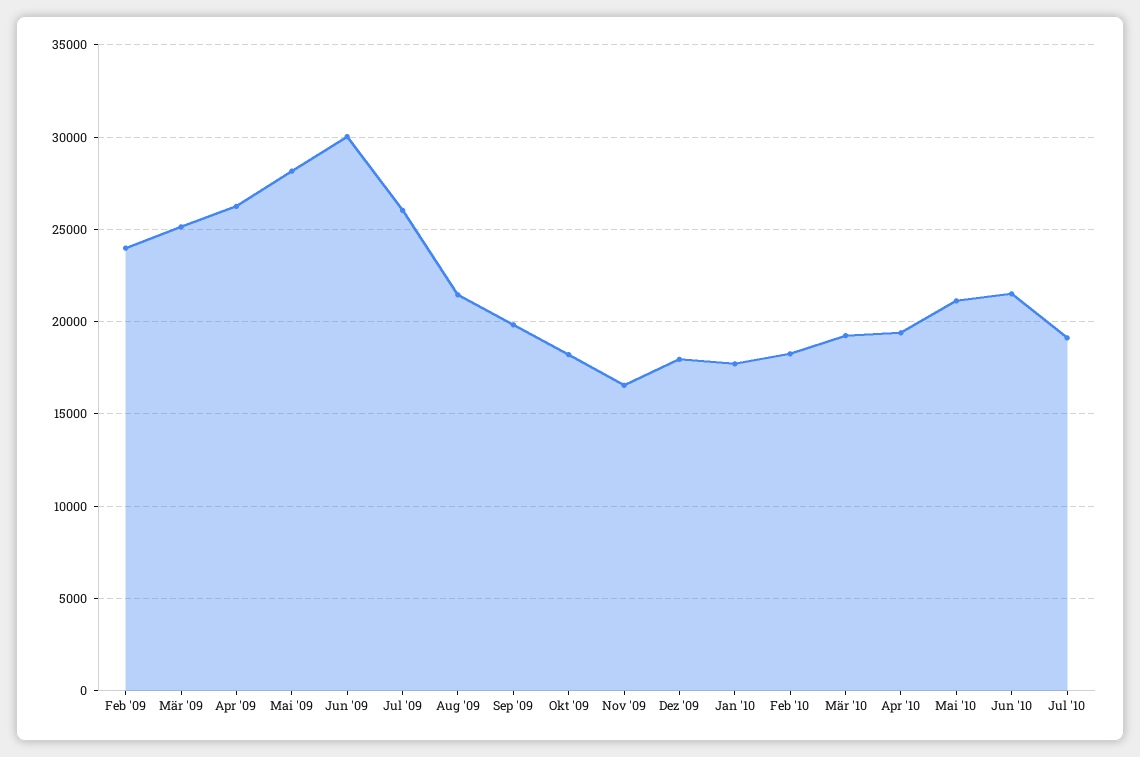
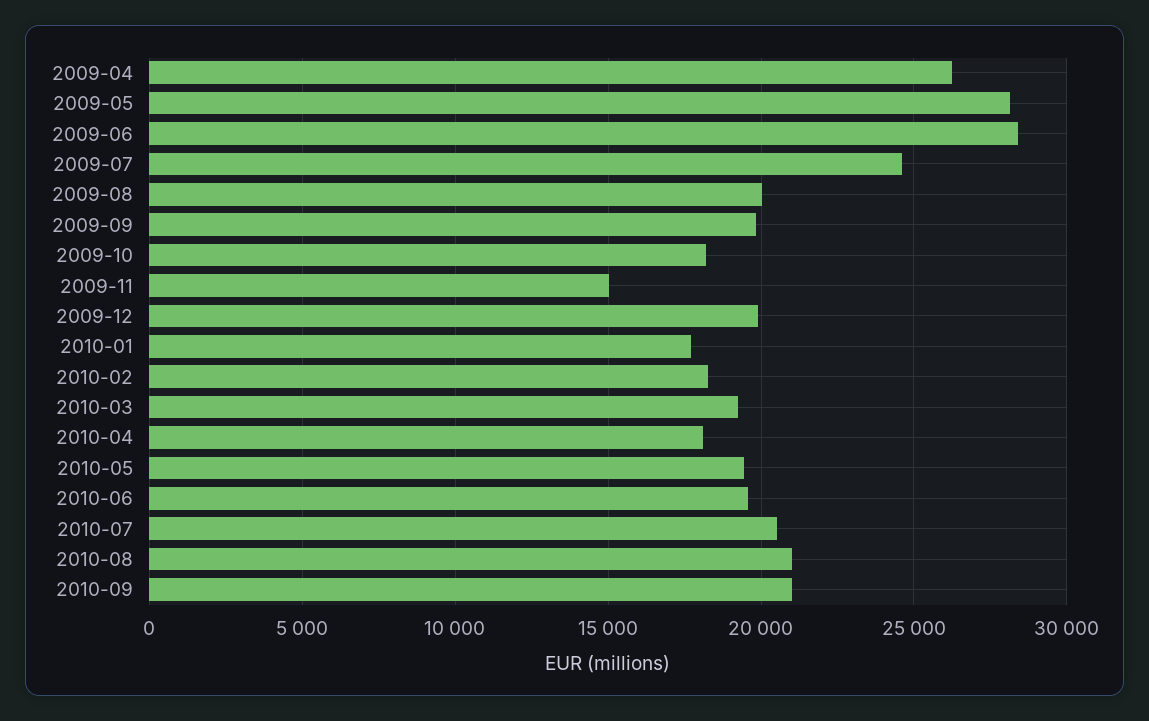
Feb '09: 24000 -> none
Mär '09: 25000 -> none
Jun '09: 30000 -> 28500
Jul '09: 26000 -> 24500
Aug '09: 21500 -> 20000
Nov '09: 16500 -> 15000
Dez '09: 18000 -> 20000
Apr '10: 19500 -> 18000
Mai '10: 21000 -> 19500
Jun '10: 21500 -> 19500
Jul '10: 19000 -> 20500
2010-08: none -> 21000
2010-09: none -> 21000

